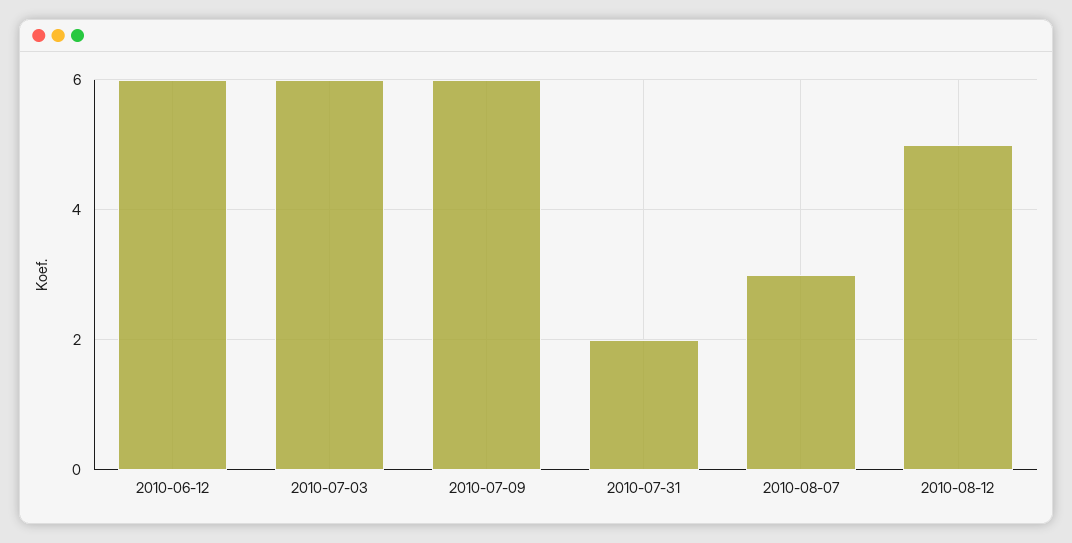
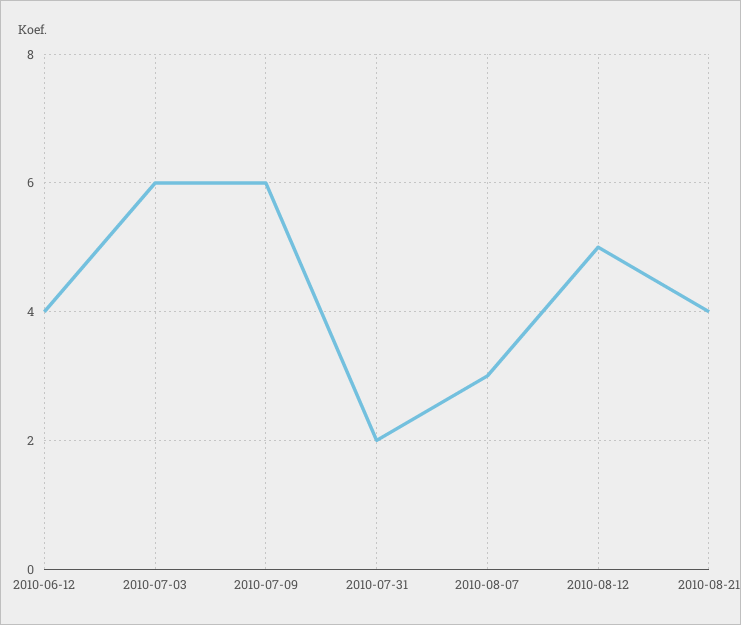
2010-06-12: 6 -> 4
2010-08-21: none -> 4

